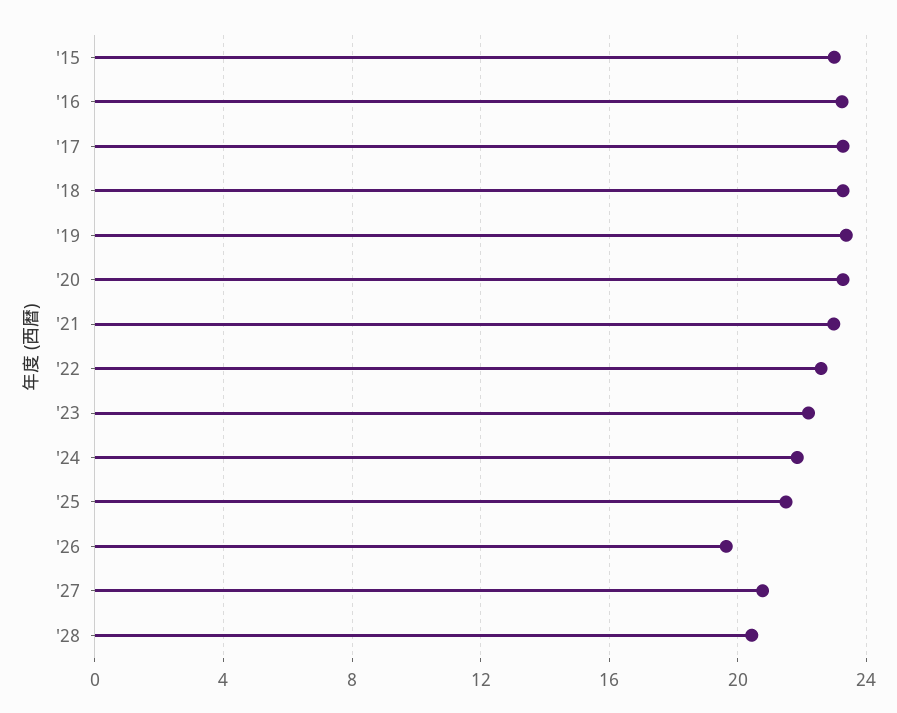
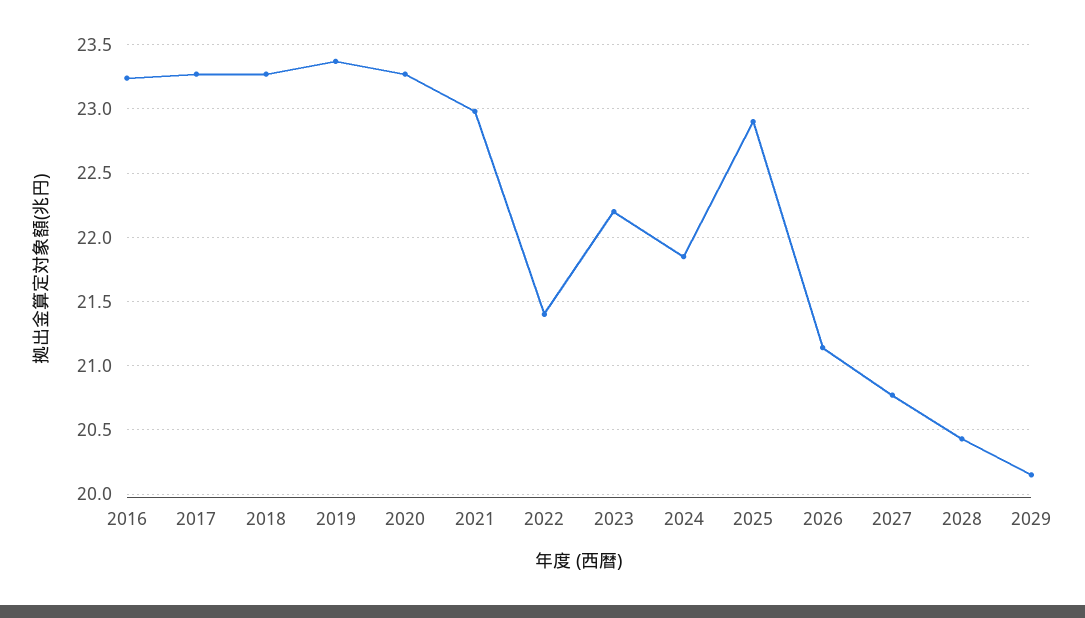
'15: 23 -> none
'22: 22.5 -> 21.4
'25: 21.5 -> 22.9
'26: 19.5 -> 21.15
2029: none -> 20.15

